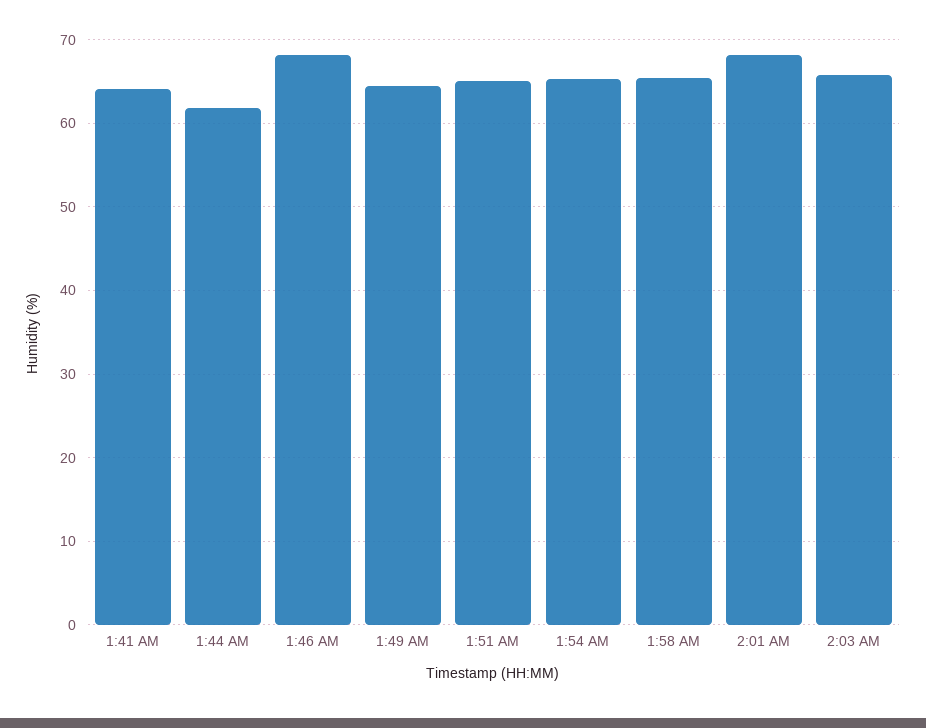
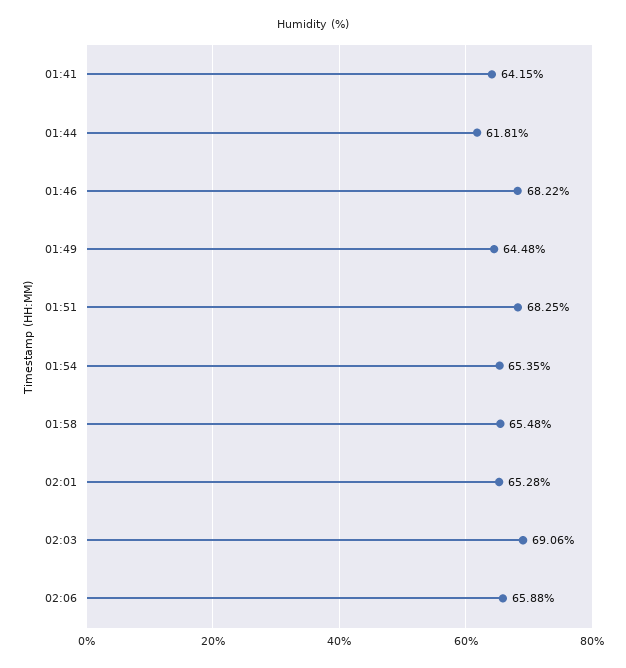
1:51 AM: 65 -> 68.25
2:01 AM: 68 -> 65.28
2:03 AM: 66 -> 69.06
02:06: none -> 65.88

